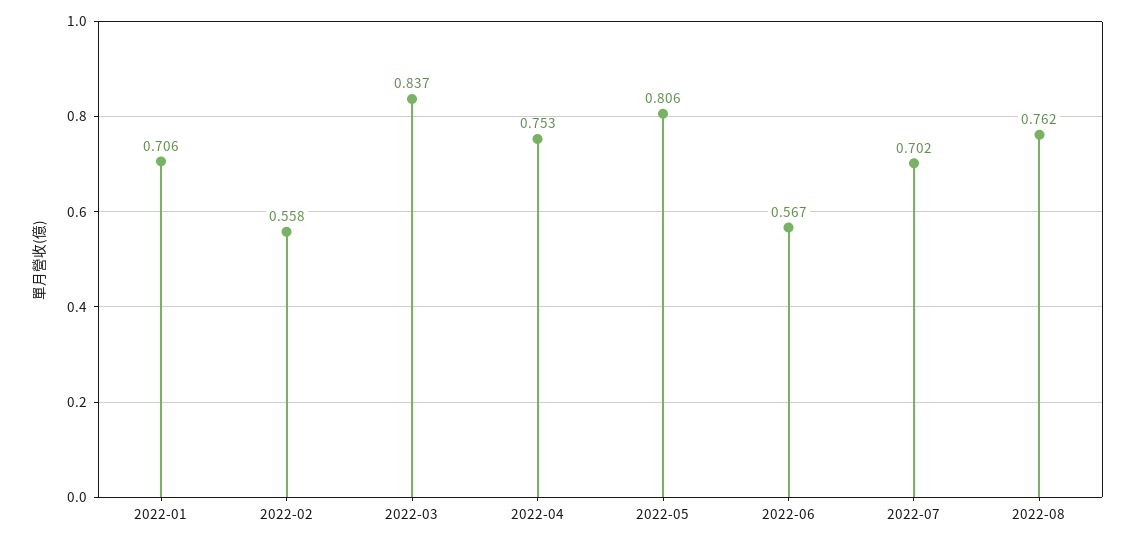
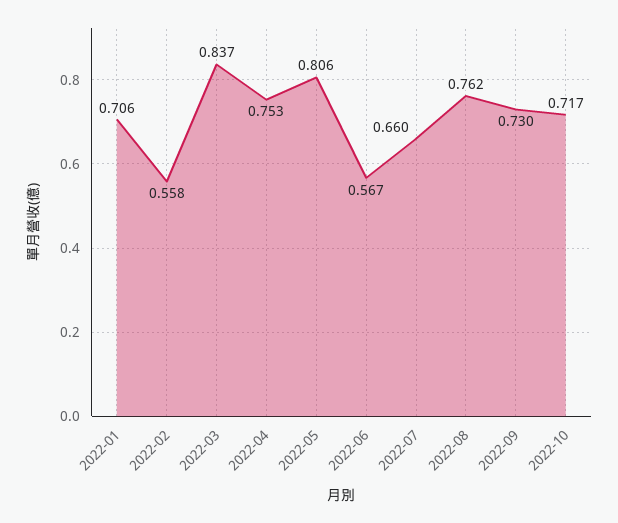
2022-07: 0.702 -> 0.66
2022-09: none -> 0.73
2022-10: none -> 0.717

